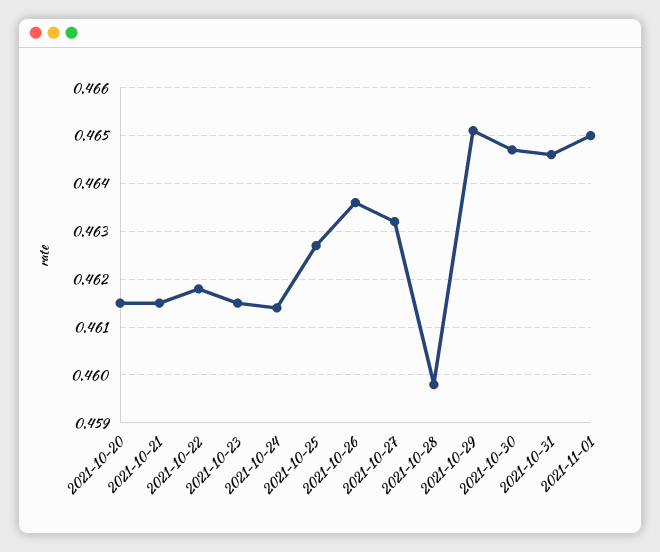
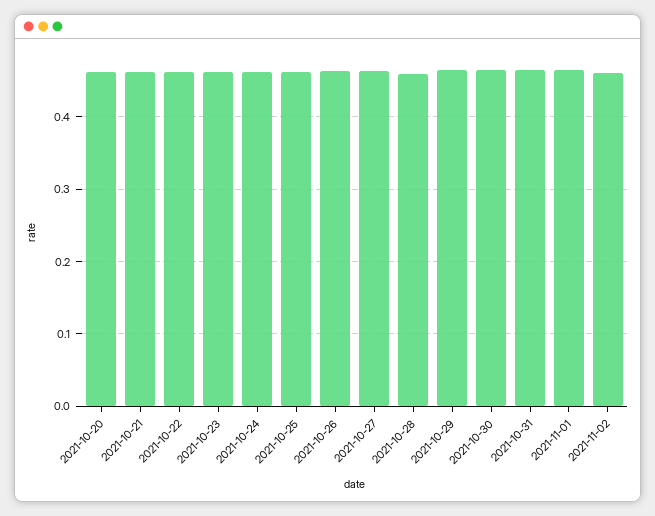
2021-11-02: none -> 0.46

